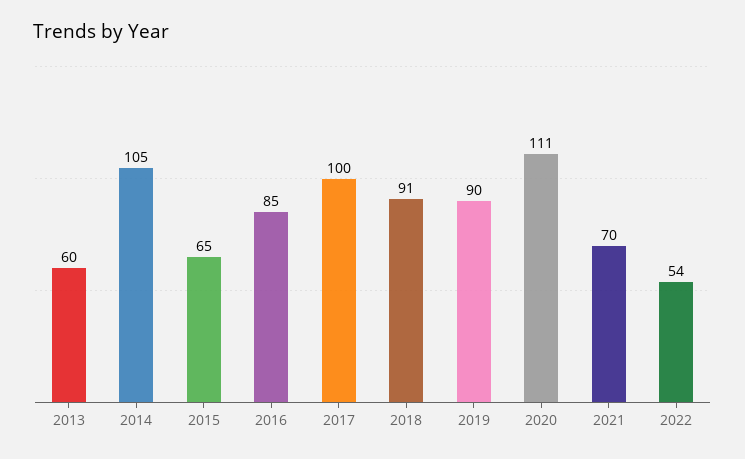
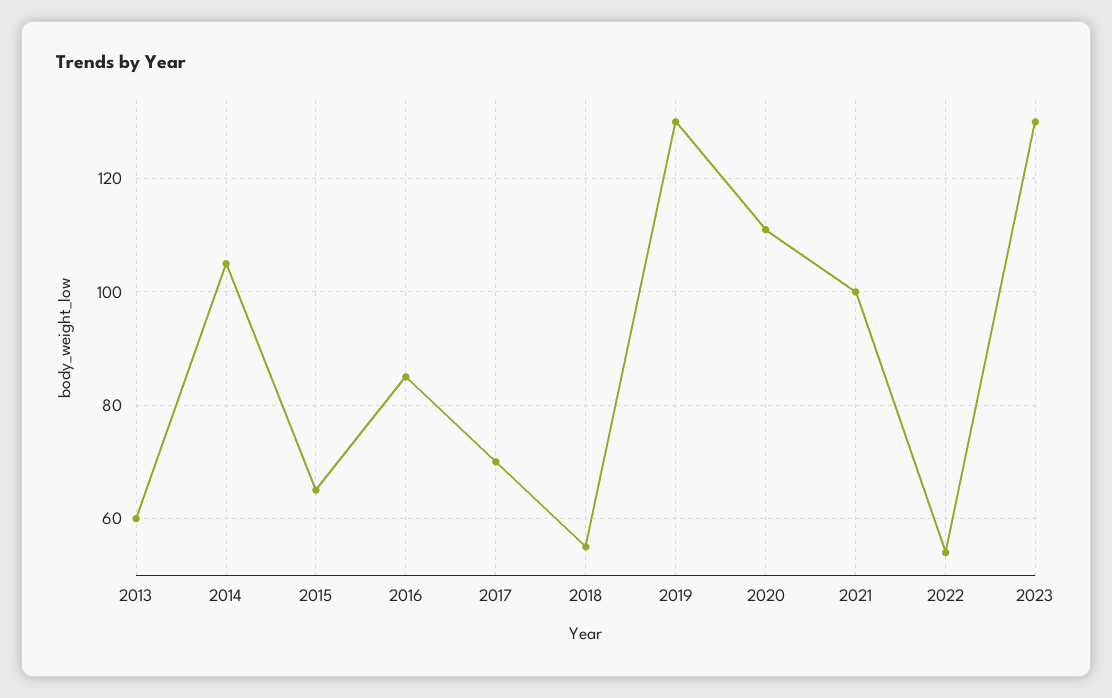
2017: 100 -> 70
2018: 91 -> 55
2019: 90 -> 130
2021: 70 -> 100
2023: none -> 130

